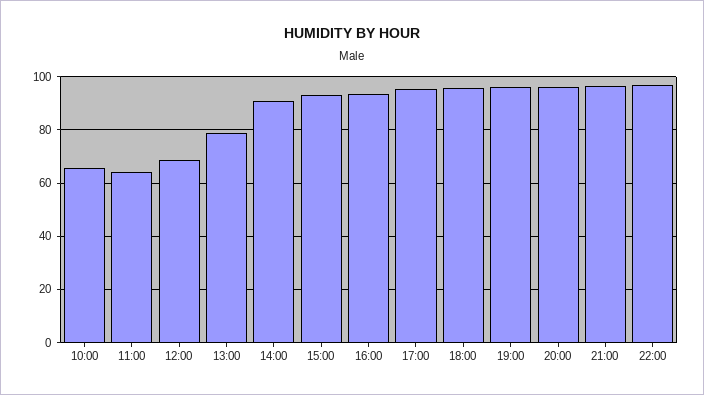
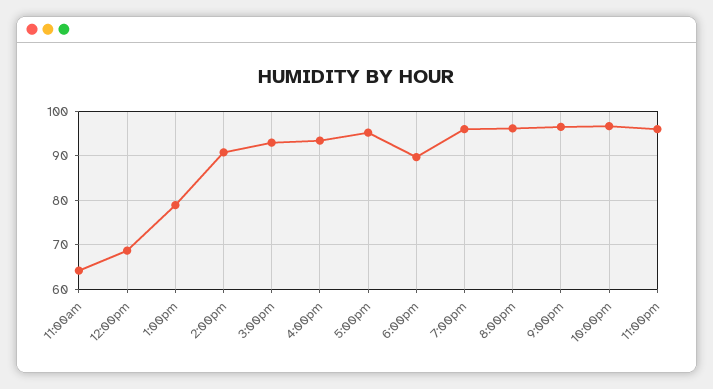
10:00: 65 -> none
18:00: 95 -> 90
11:00pm: none -> 96

